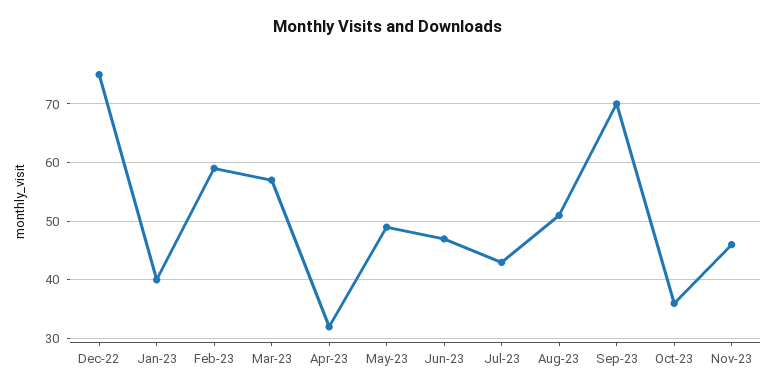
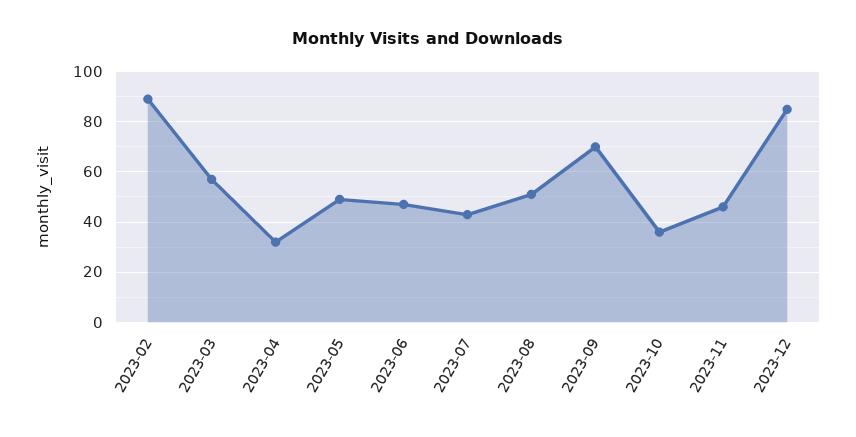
Dec-22: 75 -> none
Jan-23: 40 -> none
Feb-23: 60 -> 90
2023-12: none -> 85

